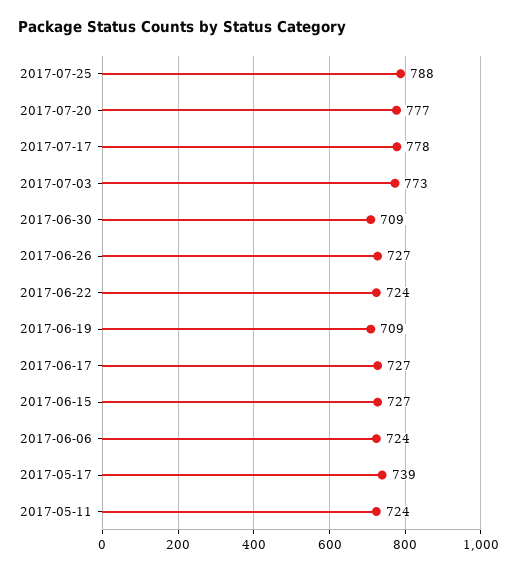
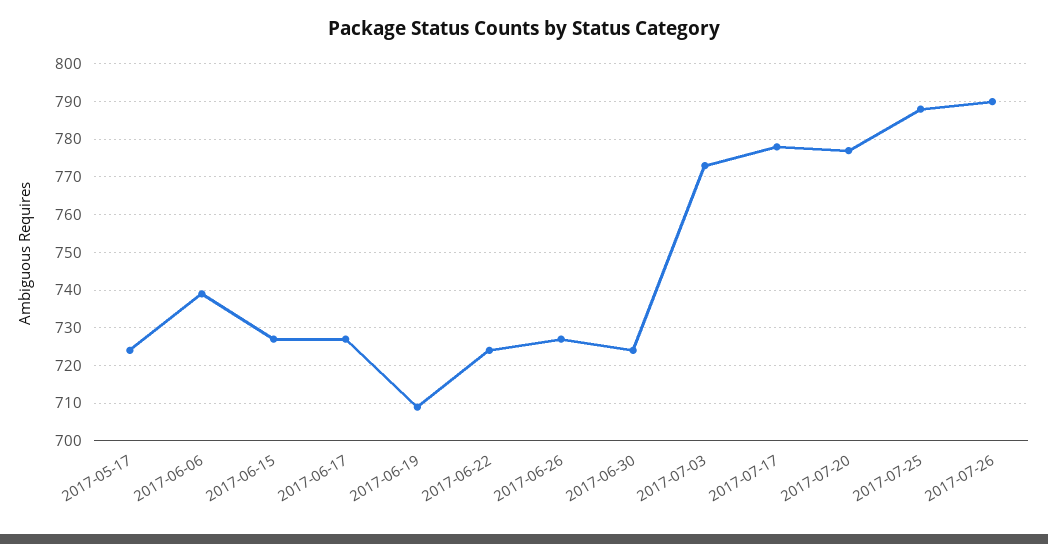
2017-06-30: 709 -> 725
2017-06-06: 724 -> 740
2017-05-17: 739 -> 725
2017-05-11: 724 -> none
2017-07-26: none -> 790

